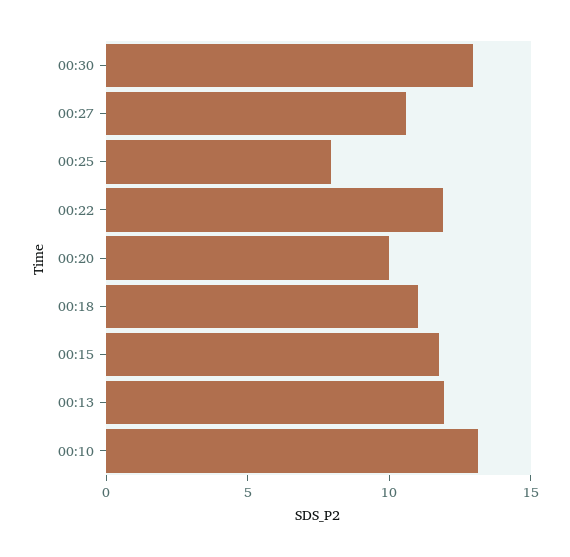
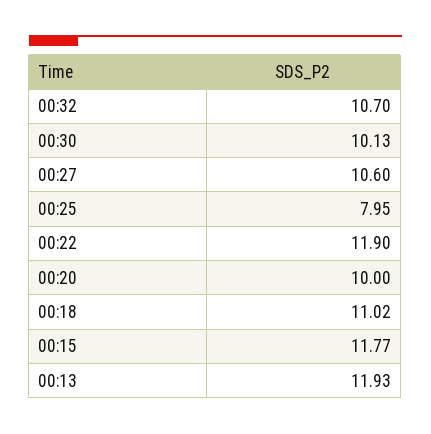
00:30: 13 -> 10.13
00:10: 13 -> none
00:32: none -> 10.7

